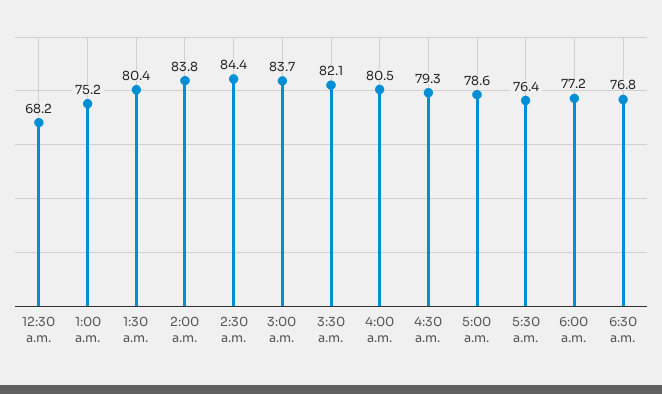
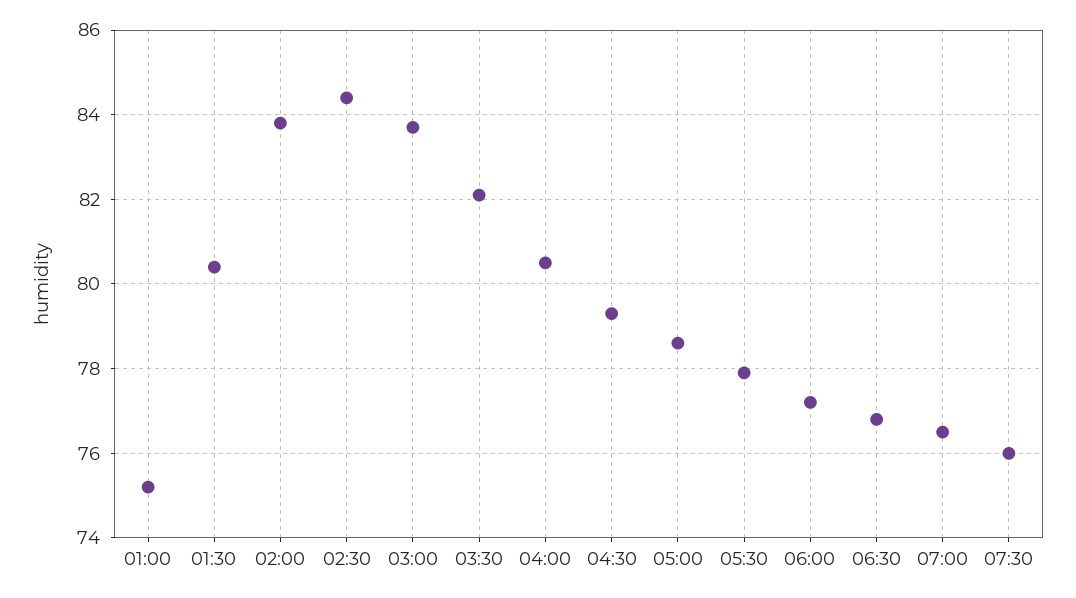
12:30 a.m.: 68.2 -> none
5:30 a.m.: 76.4 -> 78
07:00: none -> 76.5
07:30: none -> 76

